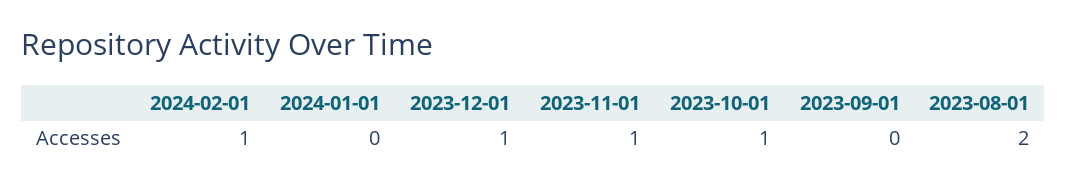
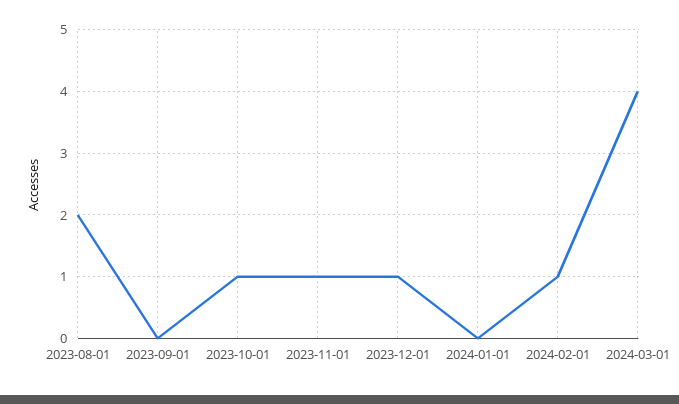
2024-03-01: none -> 4

